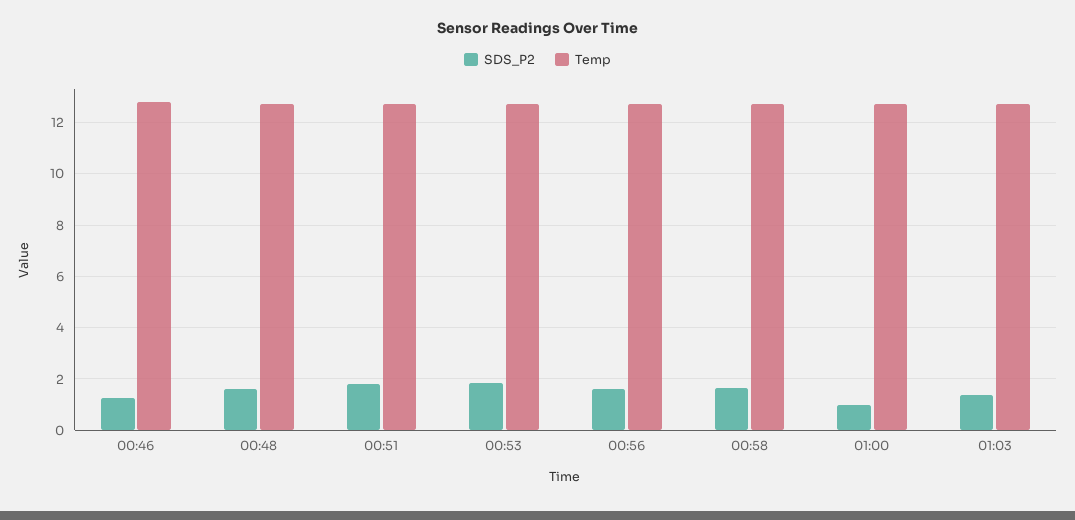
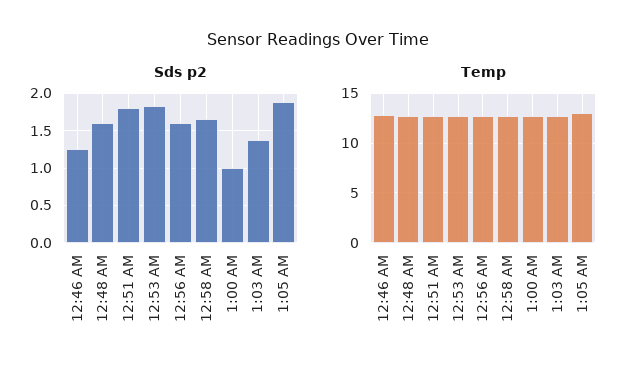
SDS_P2, 1:05 AM: none -> 1.9
Temp, 1:05 AM: none -> 13

